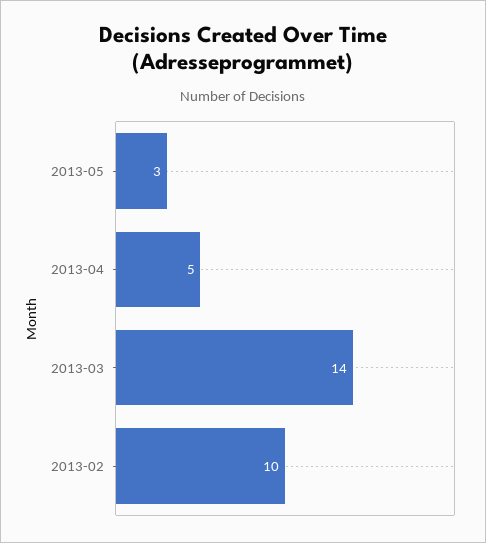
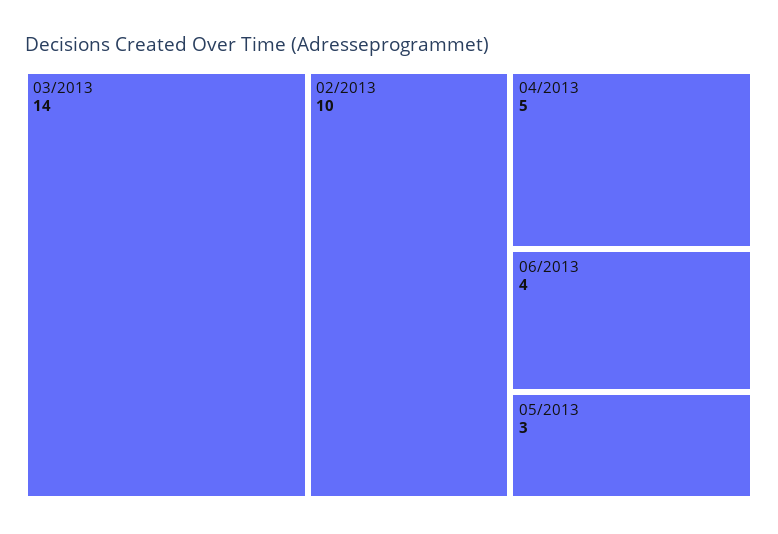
06/2013: none -> 4

